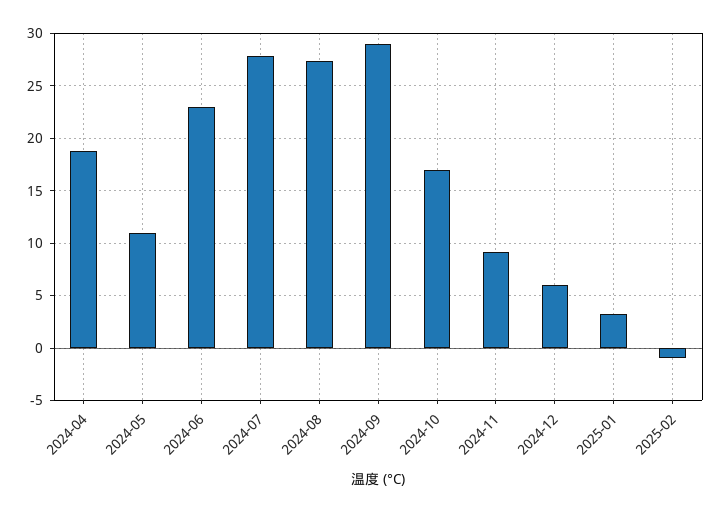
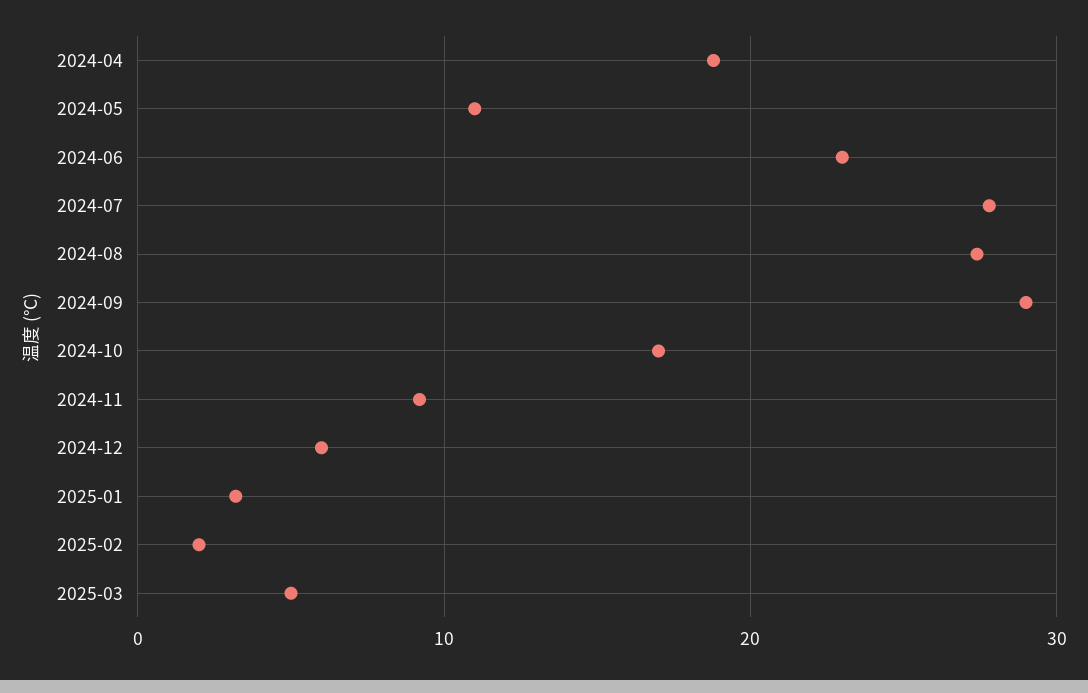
2025-02: -1 -> 2
2025-03: none -> 5

